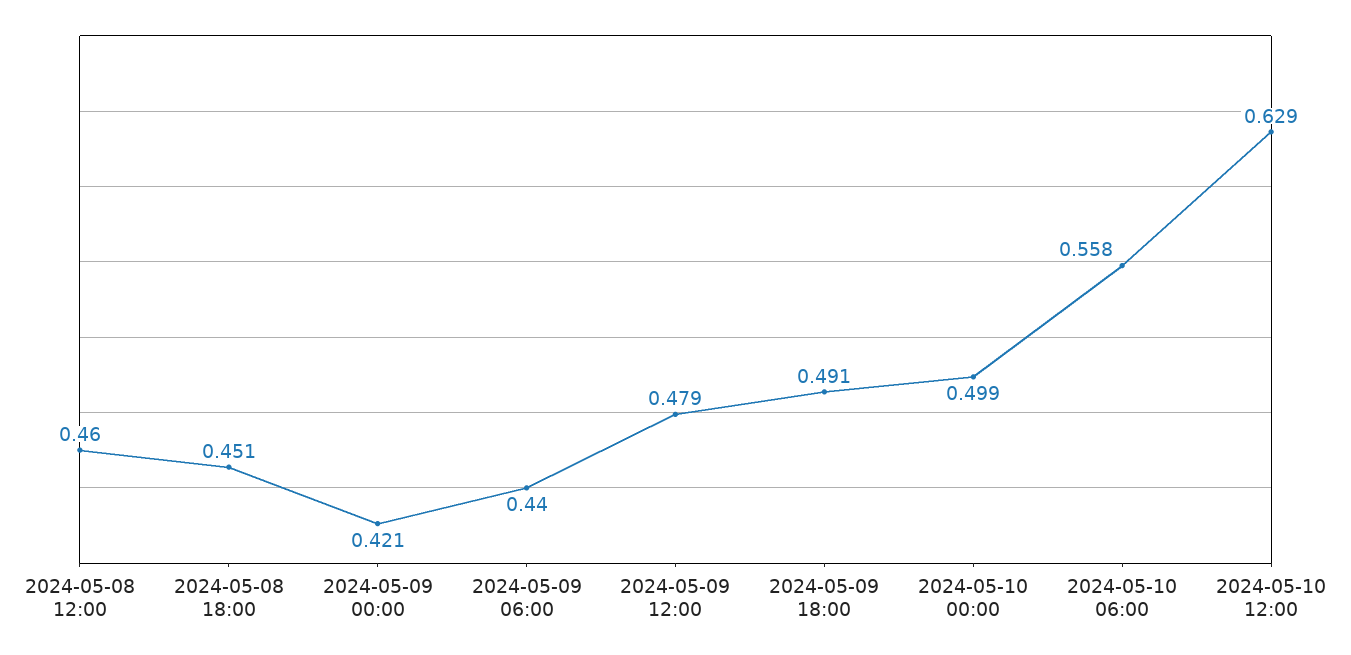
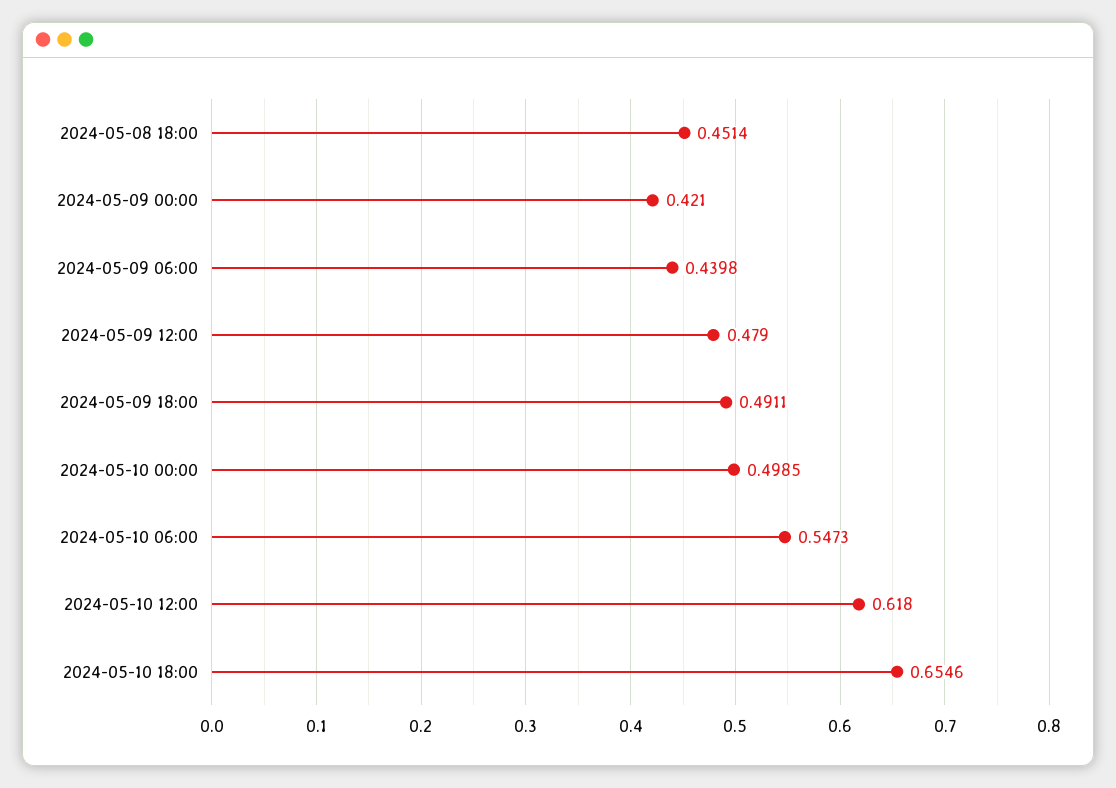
2024-05-08 12:00: 0.46 -> none
2024-05-10 06:00: 0.558 -> 0.5473
2024-05-10 12:00: 0.629 -> 0.618
2024-05-10 18:00: none -> 0.6546

